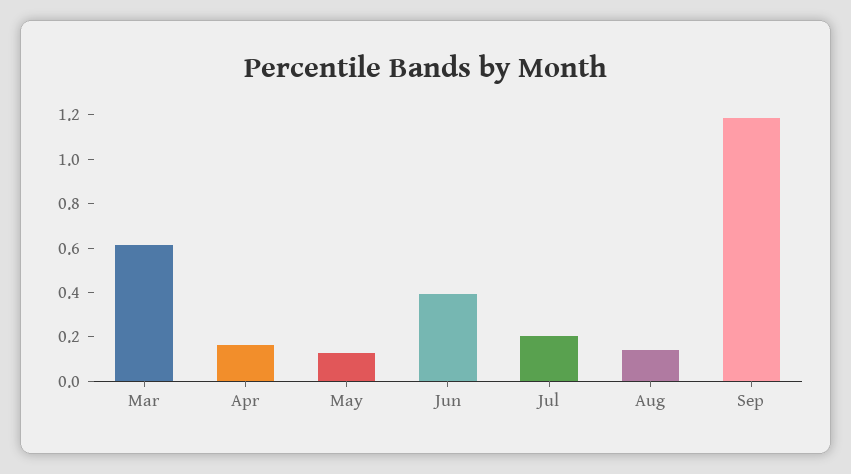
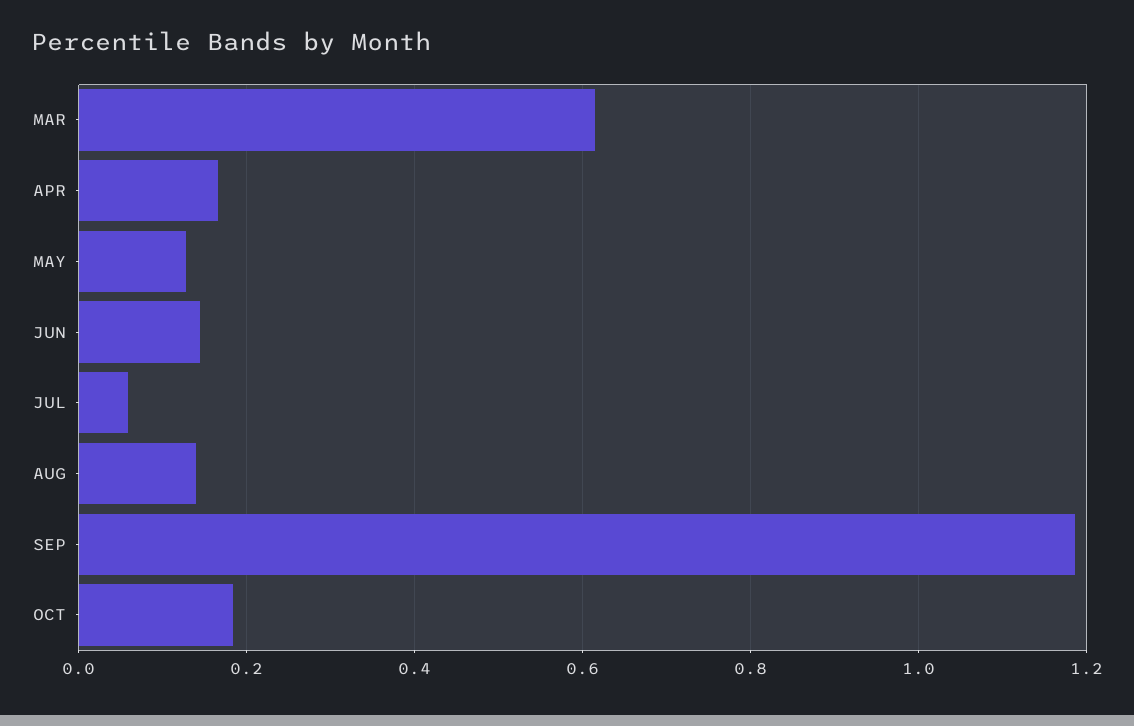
Jun: 0.4 -> 0.14
Jul: 0.2 -> 0.06
OCT: none -> 0.18

